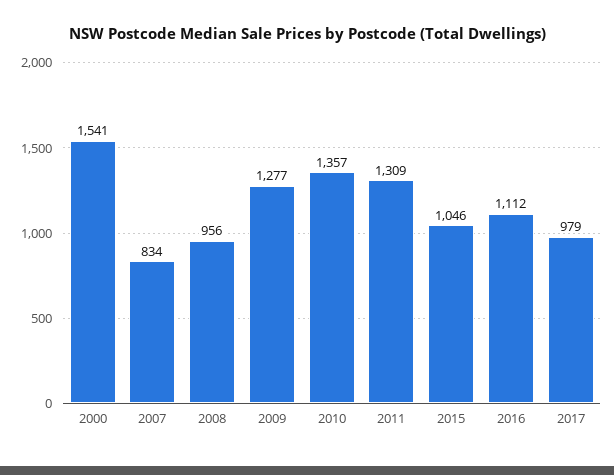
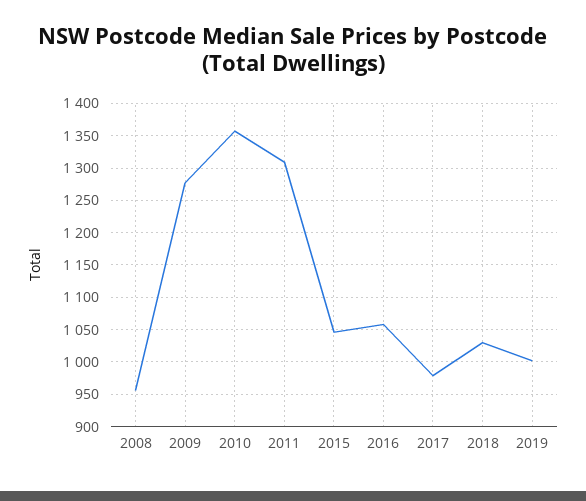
2000: 1541 -> none
2007: 834 -> none
2016: 1112 -> 1060
2018: none -> 1030
2019: none -> 1000

